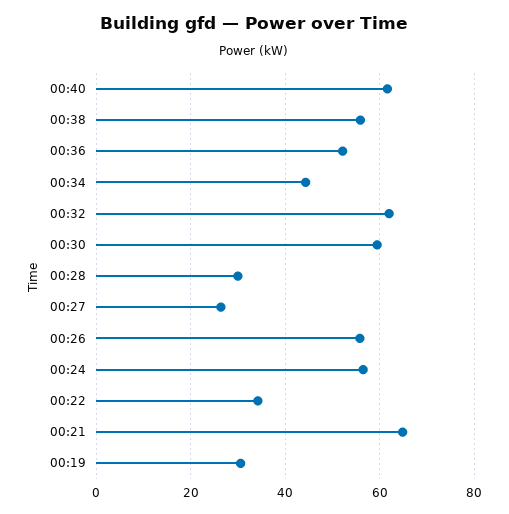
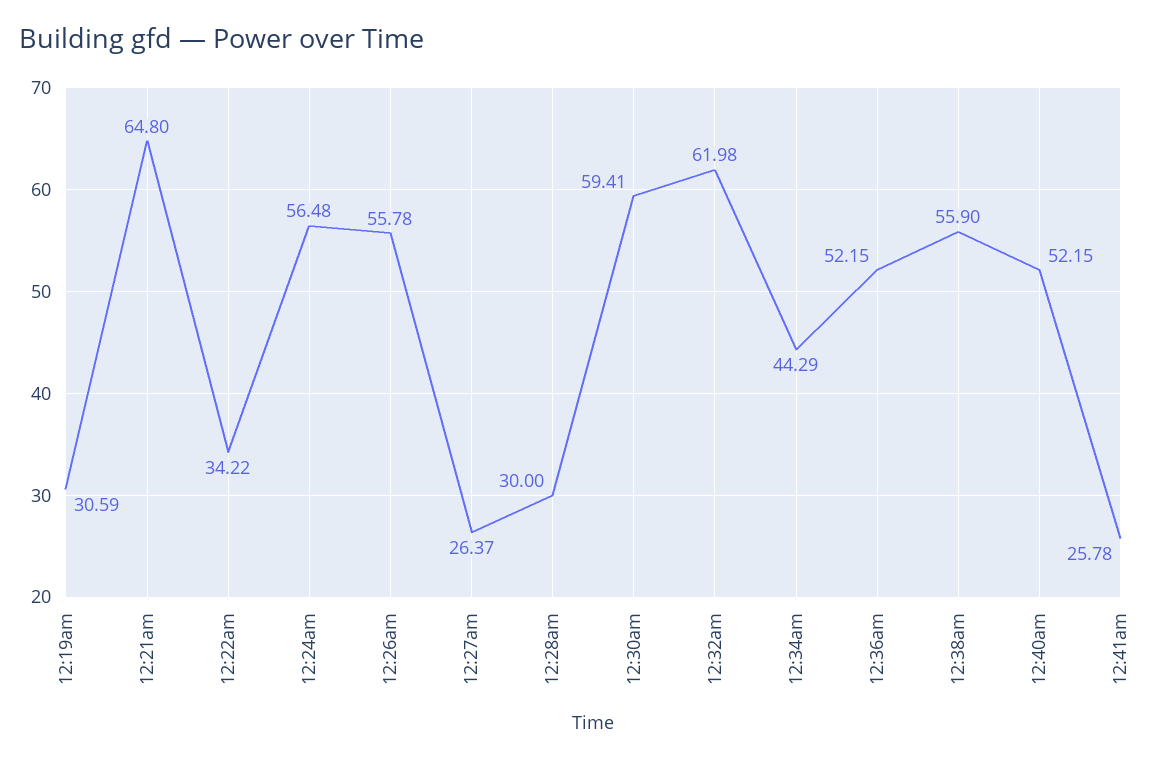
00:40: 62 -> 52.15
12:41am: none -> 25.78

